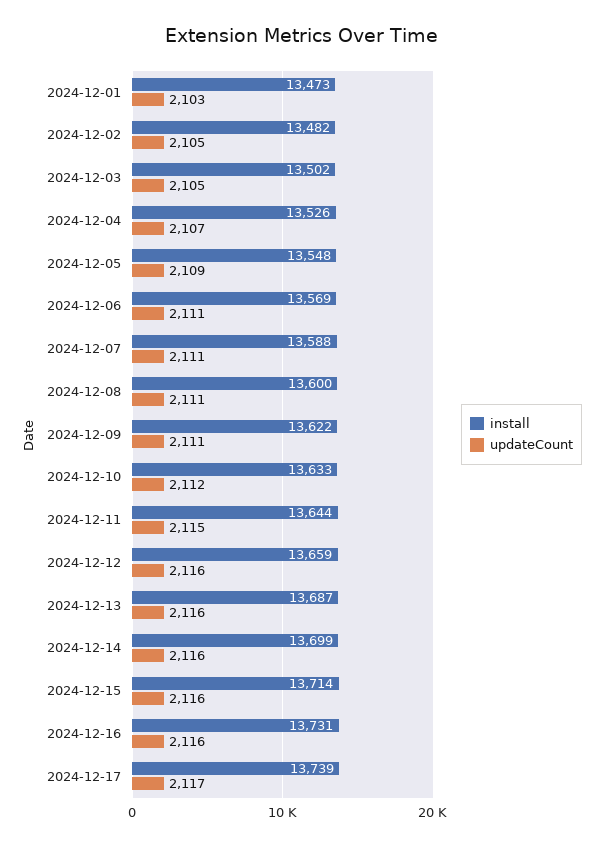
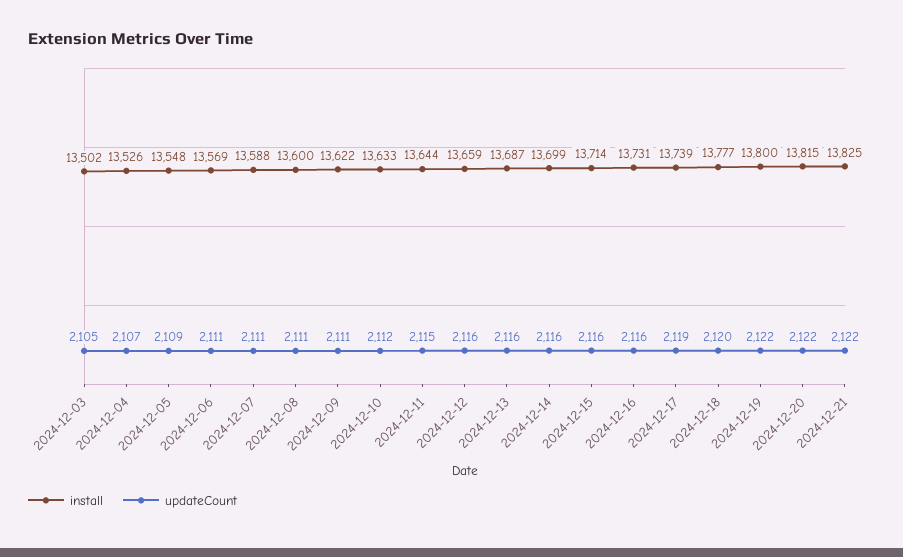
install, 2024-12-01: 13473 -> none
updateCount, 2024-12-01: 2103 -> none
install, 2024-12-02: 13482 -> none
updateCount, 2024-12-02: 2105 -> none
updateCount, 2024-12-17: 2117 -> 2119
install, 2024-12-18: none -> 13777
updateCount, 2024-12-18: none -> 2120
install, 2024-12-19: none -> 13800
updateCount, 2024-12-19: none -> 2122
install, 2024-12-20: none -> 13815
updateCount, 2024-12-20: none -> 2122
install, 2024-12-21: none -> 13825
updateCount, 2024-12-21: none -> 2122

